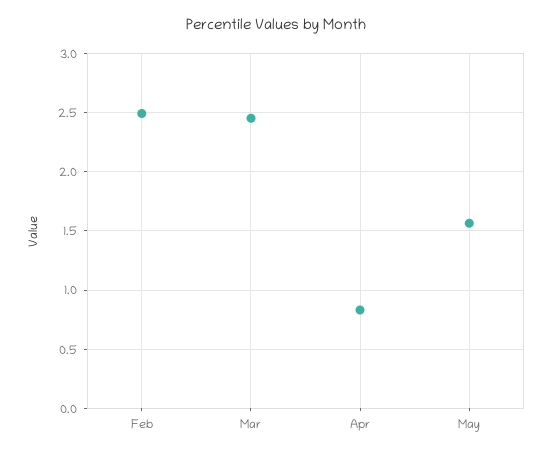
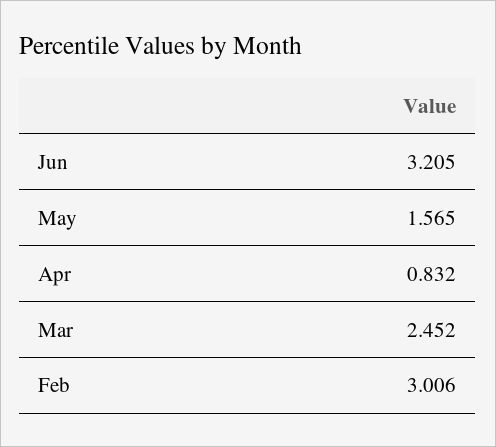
Feb: 2.5 -> 3.006
Jun: none -> 3.205

